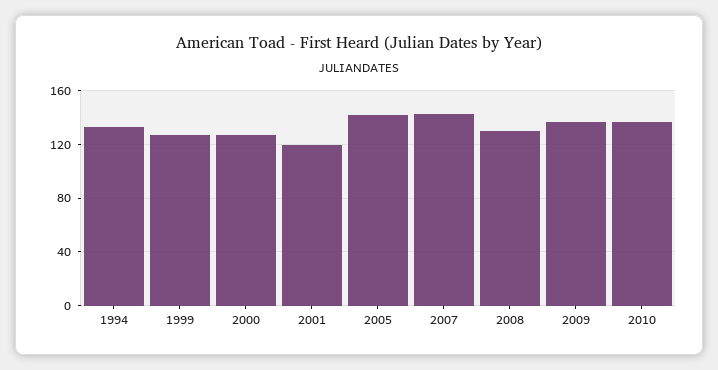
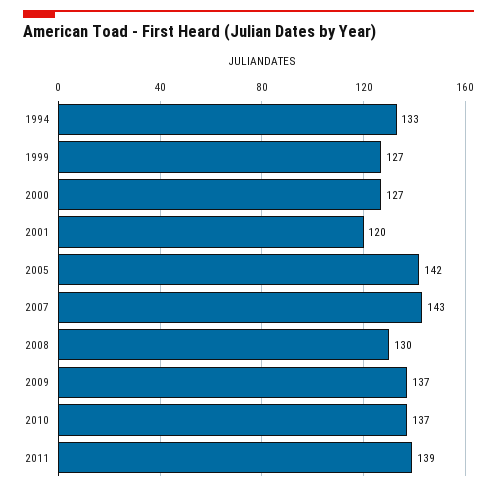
2011: none -> 139

